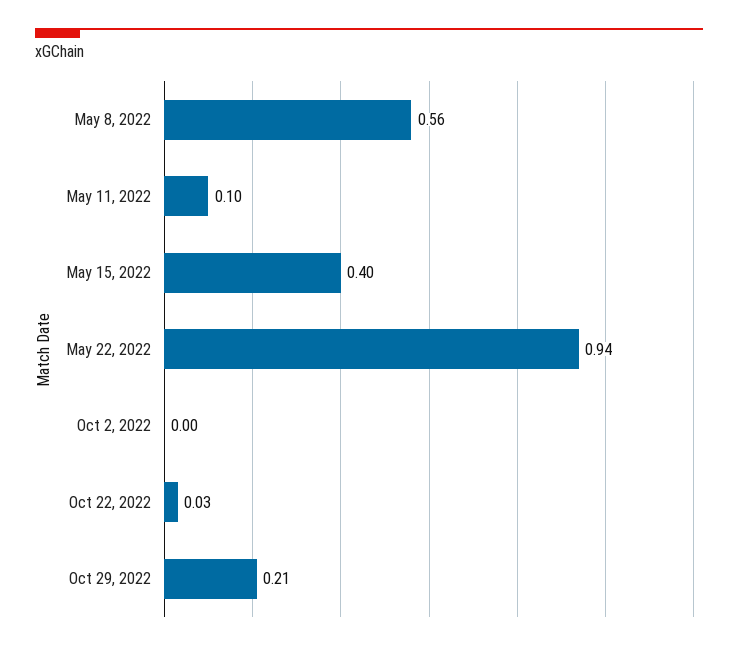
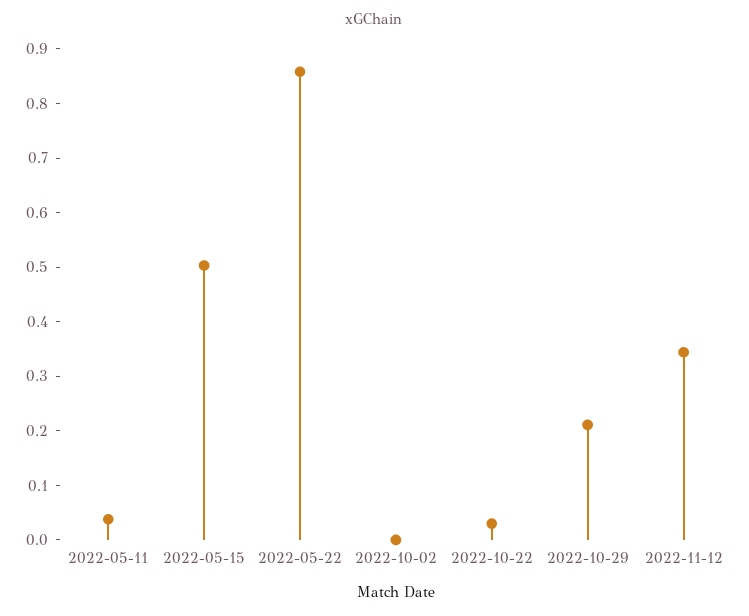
May 8, 2022: 0.56 -> none
May 11, 2022: 0.1 -> 0.04
May 15, 2022: 0.4 -> 0.5
May 22, 2022: 0.94 -> 0.86
2022-11-12: none -> 0.34

